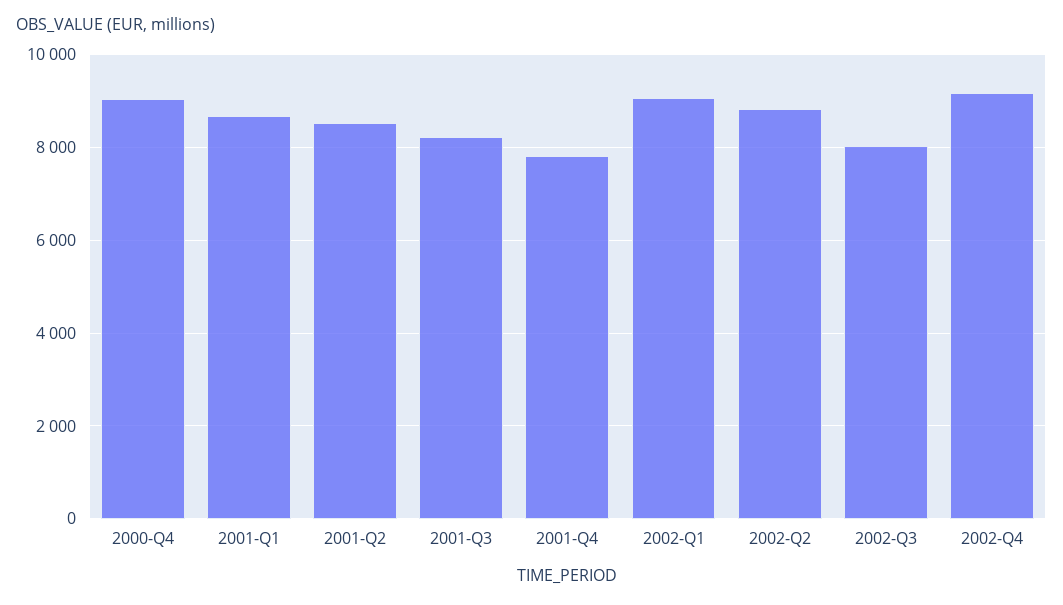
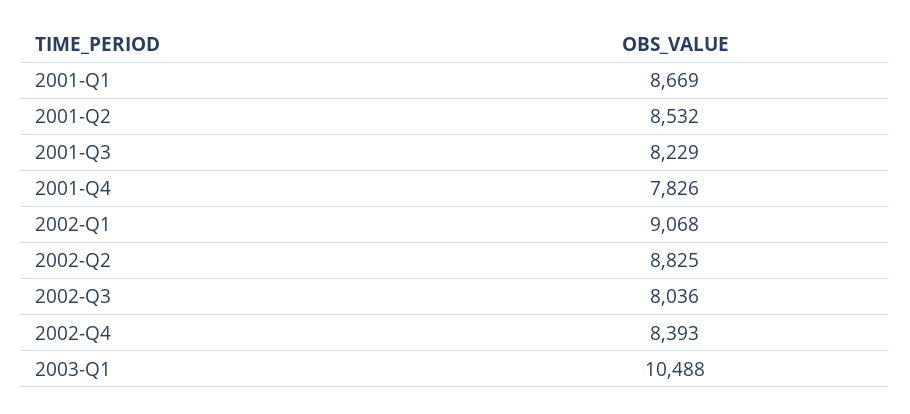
2000-Q4: 9000 -> none
2002-Q4: 9200 -> 8393
2003-Q1: none -> 10488

